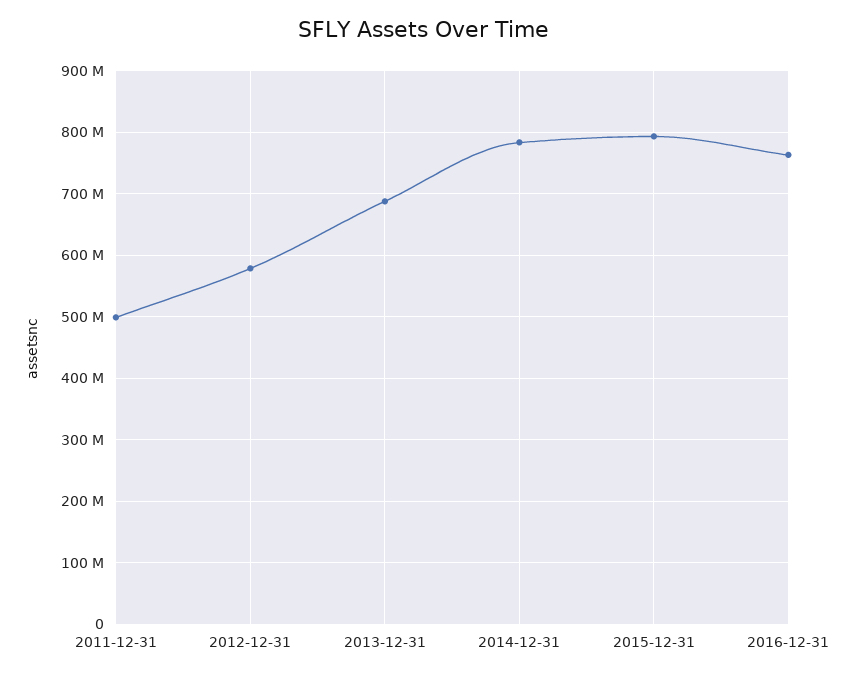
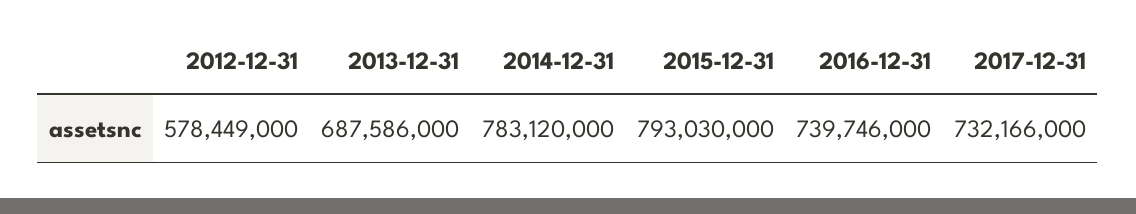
2011-12-31: 500000000 -> none
2016-12-31: 760000000 -> 739746000
2017-12-31: none -> 732166000

